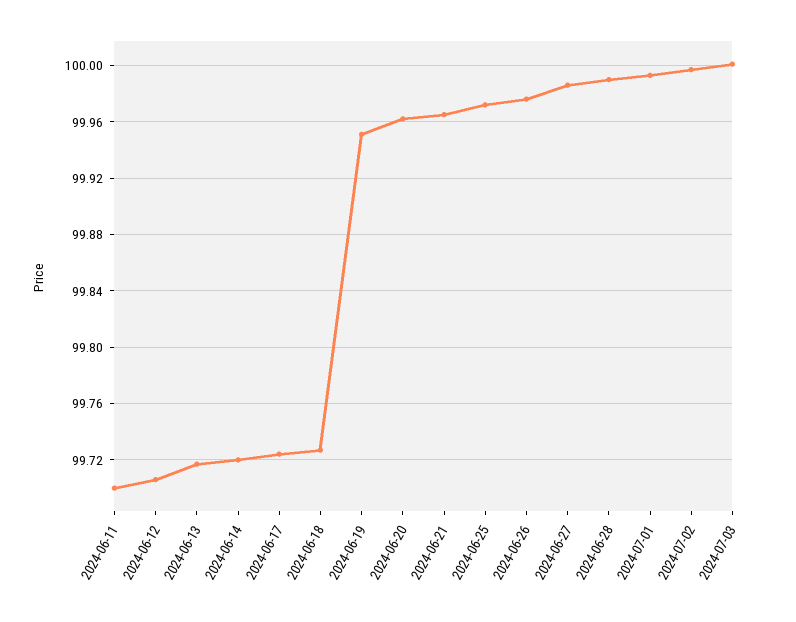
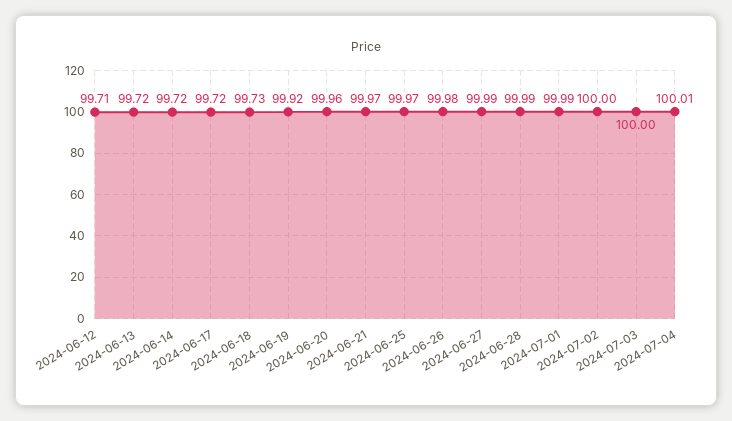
2024-06-11: 99.7 -> none
2024-06-19: 99.95 -> 99.92
2024-07-04: none -> 100.01

